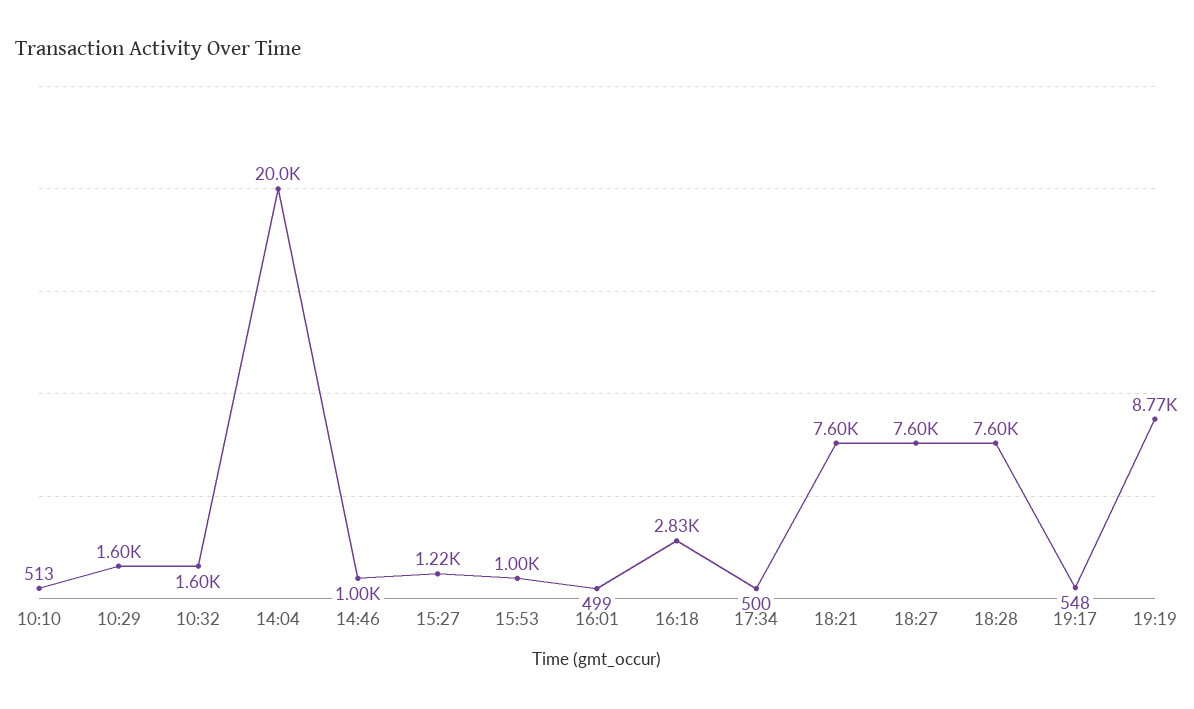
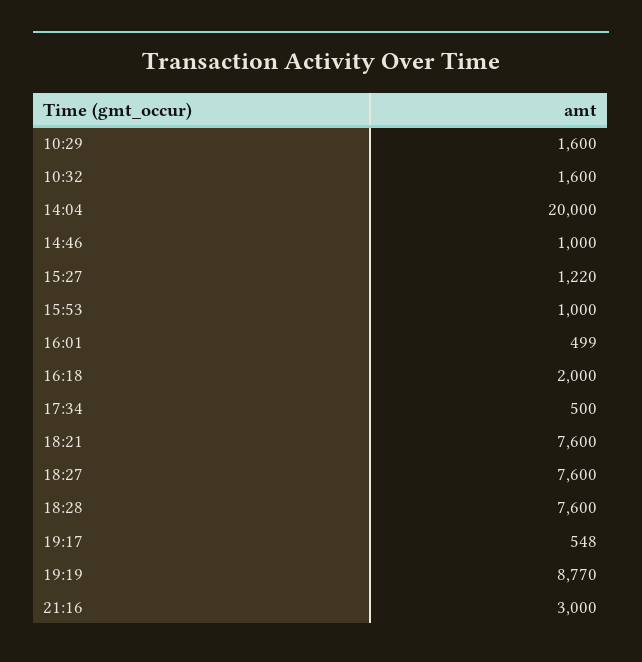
10:10: 513 -> none
16:18: 2830 -> 2000
21:16: none -> 3000

